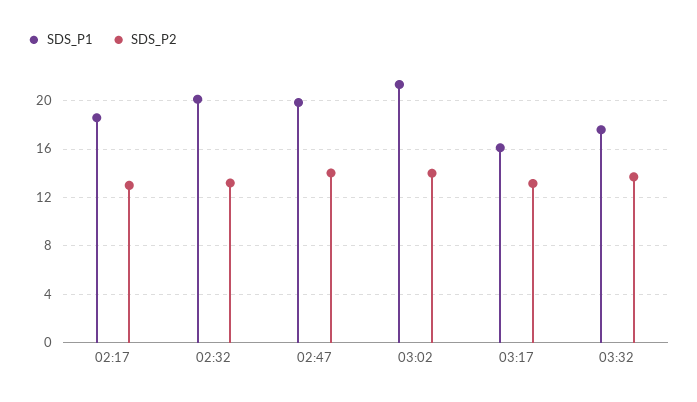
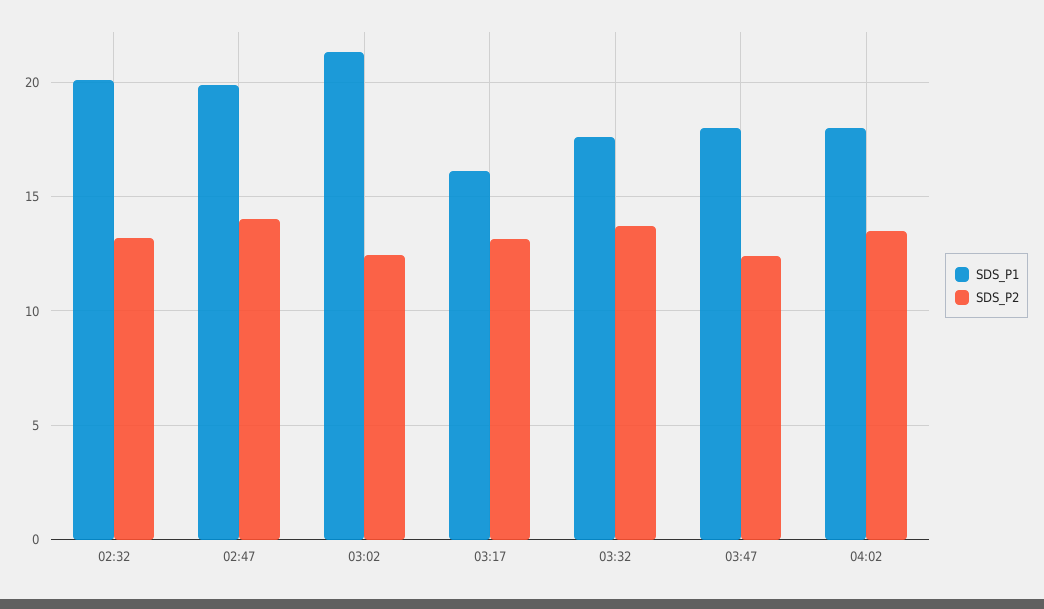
SDS_P1, 02:17: 18.5 -> none
SDS_P2, 02:17: 13 -> none
SDS_P2, 03:02: 14 -> 12.5
SDS_P1, 03:47: none -> 18
SDS_P2, 03:47: none -> 12.5
SDS_P1, 04:02: none -> 18
SDS_P2, 04:02: none -> 13.5

